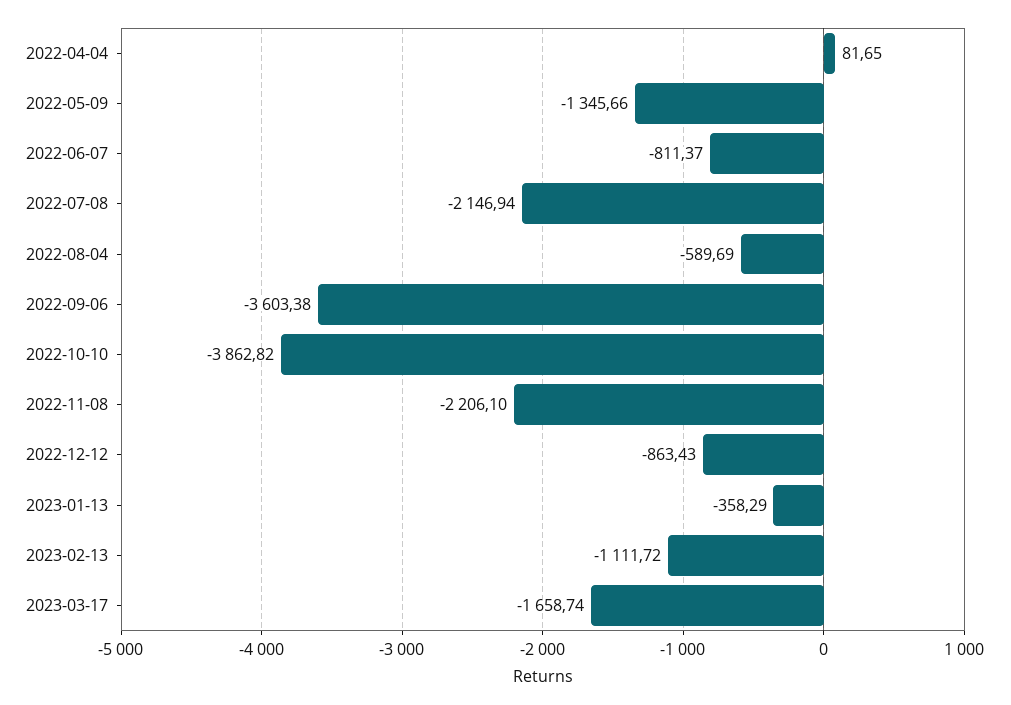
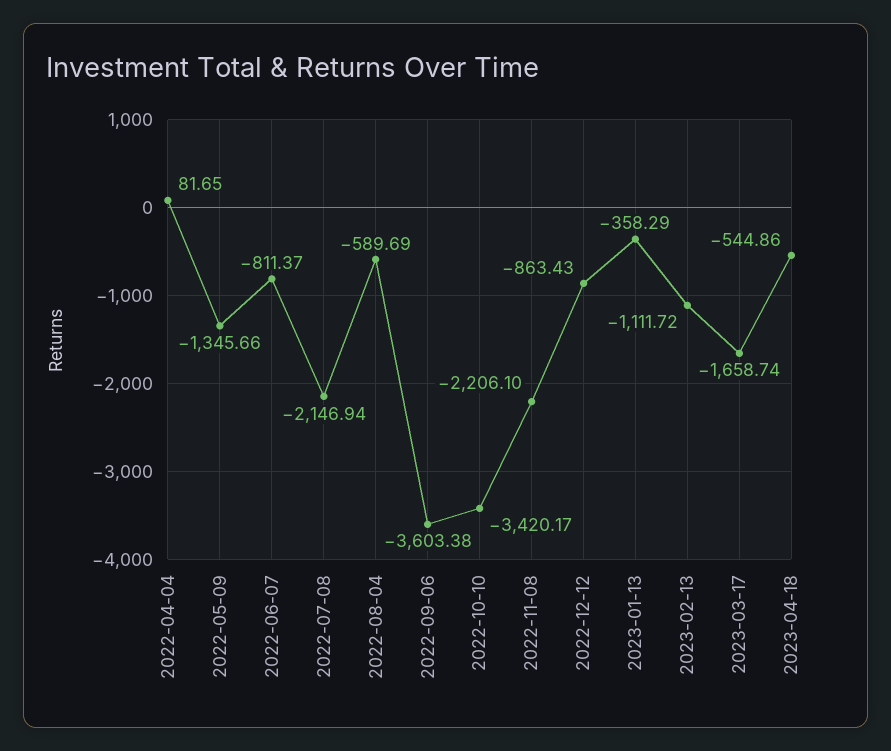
2022-10-10: -3862.82 -> -3420.17
2023-04-18: none -> -544.86

